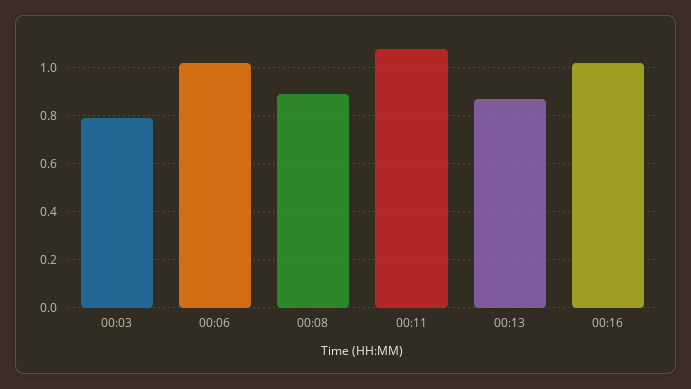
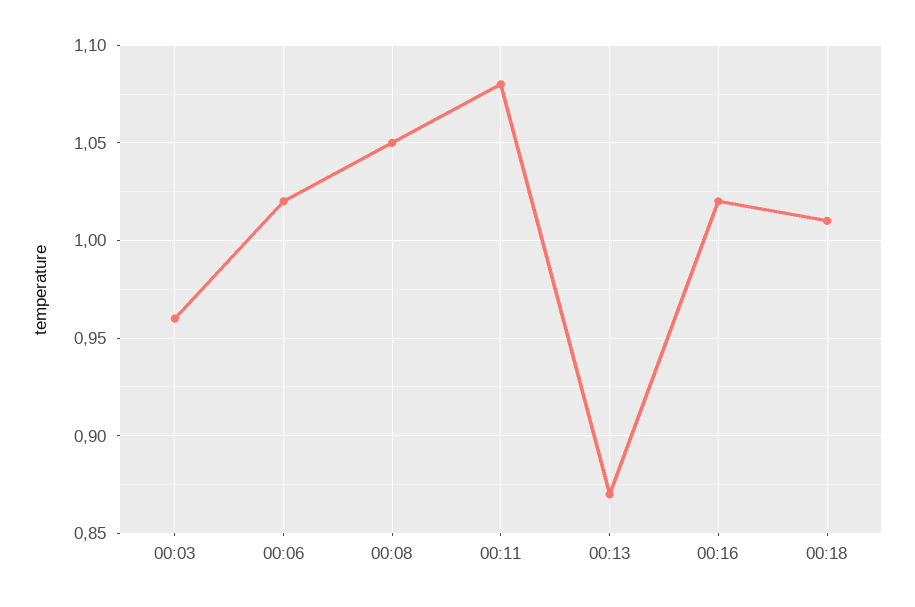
00:03: 0.8 -> 0.96
00:08: 0.9 -> 1.05
00:18: none -> 1.01

